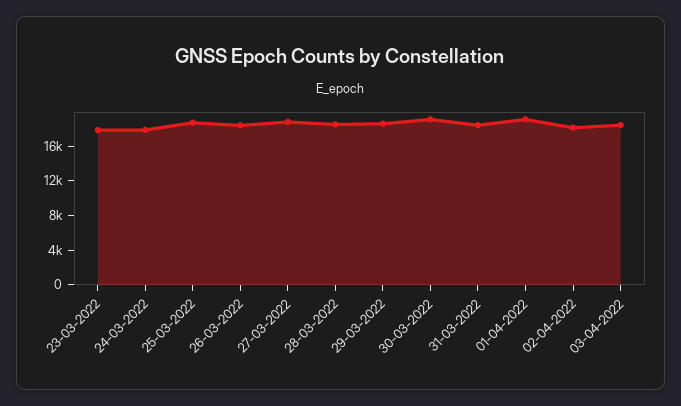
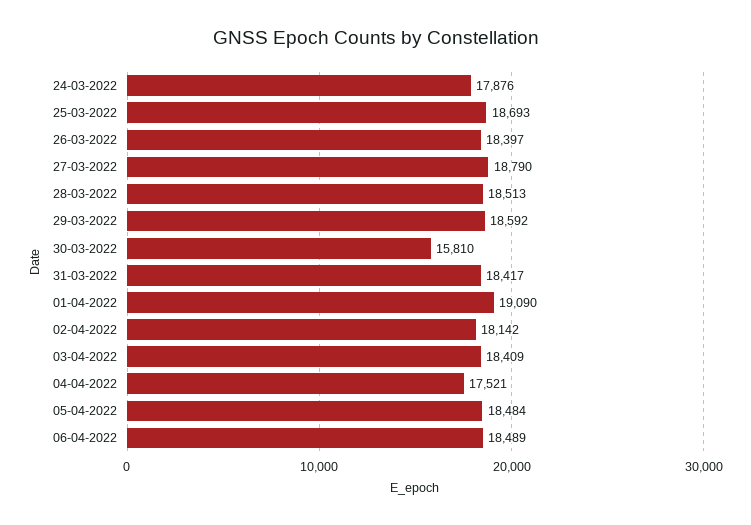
23-03-2022: 18000 -> none
30-03-2022: 19000 -> 15810
04-04-2022: none -> 17521
05-04-2022: none -> 18484
06-04-2022: none -> 18489

